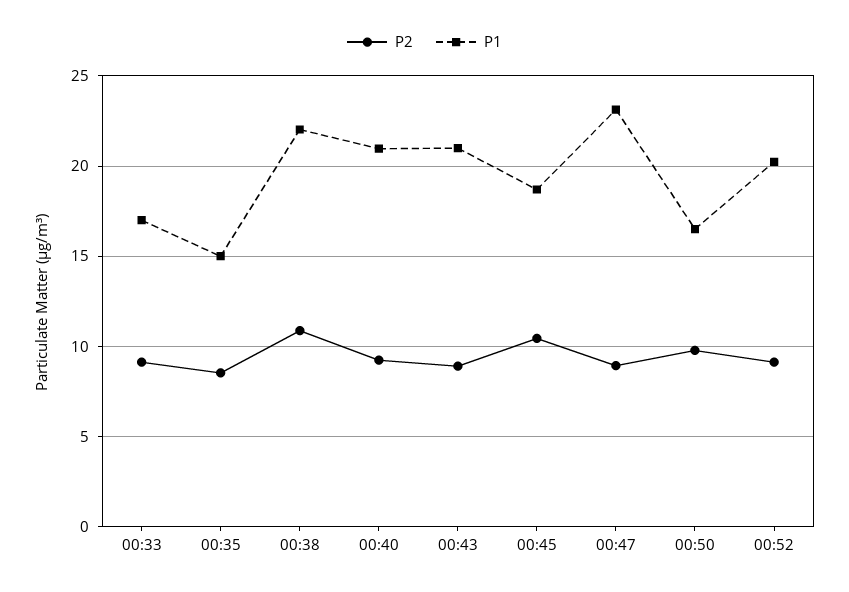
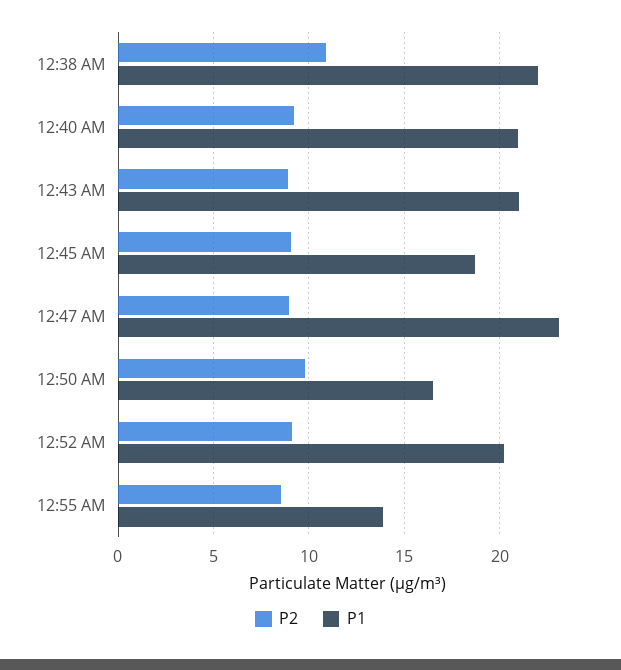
P2, 00:33: 9 -> none
P1, 00:33: 17 -> none
P2, 00:35: 8.5 -> none
P1, 00:35: 15 -> none
P2, 00:45: 10.5 -> 9
P2, 12:55 AM: none -> 8.5
P1, 12:55 AM: none -> 14

